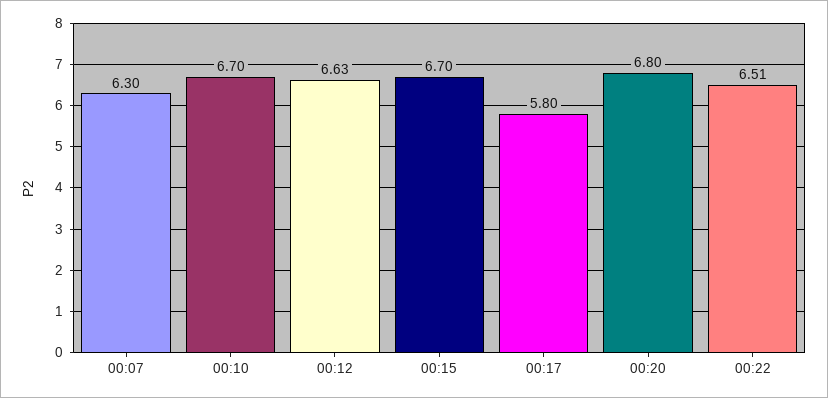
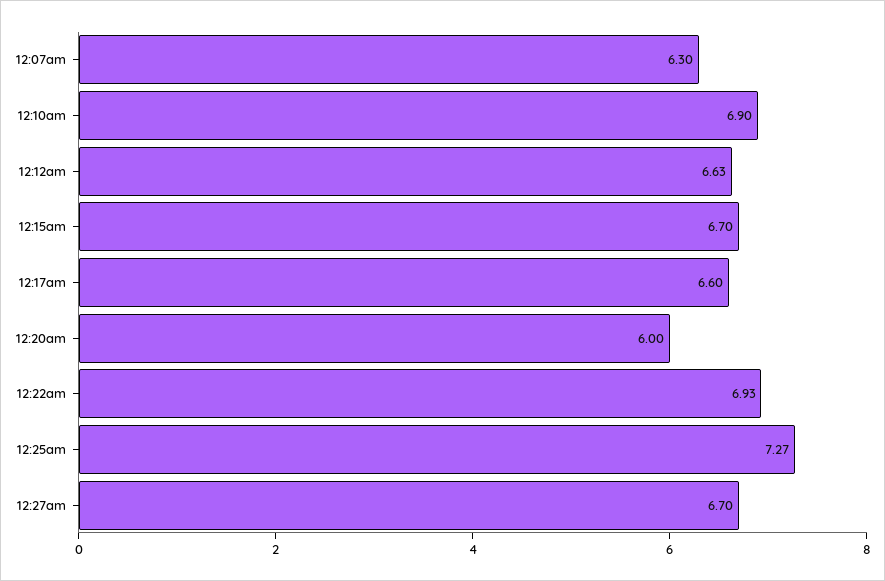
00:10: 6.7 -> 6.9
00:17: 5.8 -> 6.6
00:20: 6.8 -> 6
00:22: 6.51 -> 6.93
12:25am: none -> 7.27
12:27am: none -> 6.7

